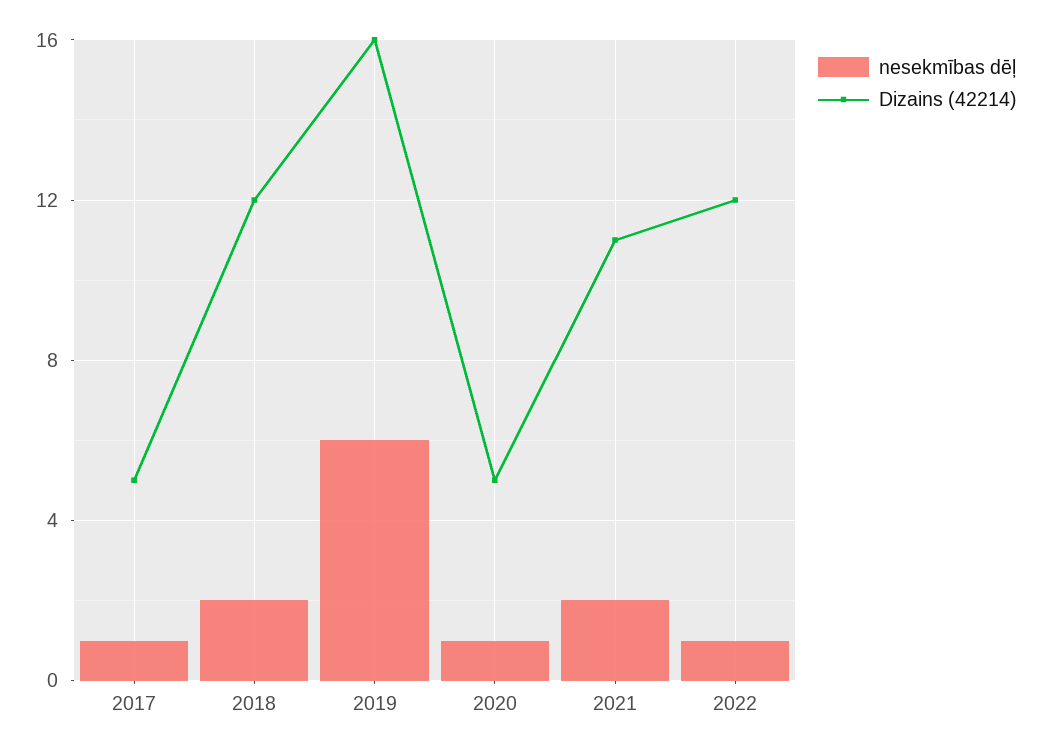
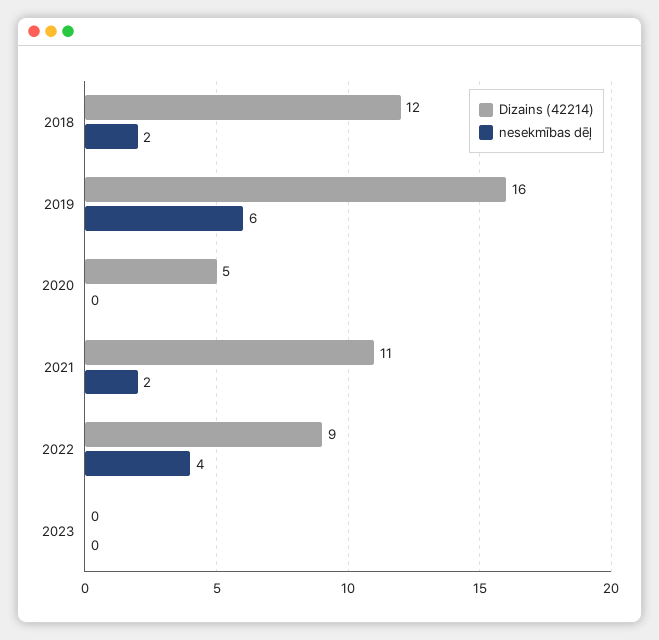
nesekmības dēļ, 2017: 1 -> none
Dizains (42214), 2017: 5 -> none
nesekmības dēļ, 2020: 1 -> 0
nesekmības dēļ, 2022: 1 -> 4
Dizains (42214), 2022: 12 -> 9
Dizains (42214), 2023: none -> 0
nesekmības dēļ, 2023: none -> 0

